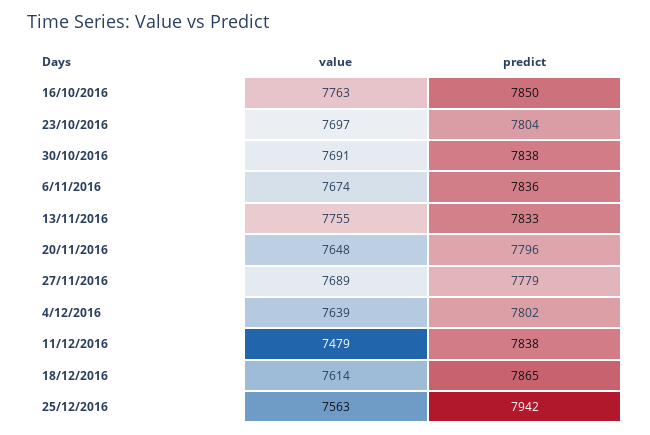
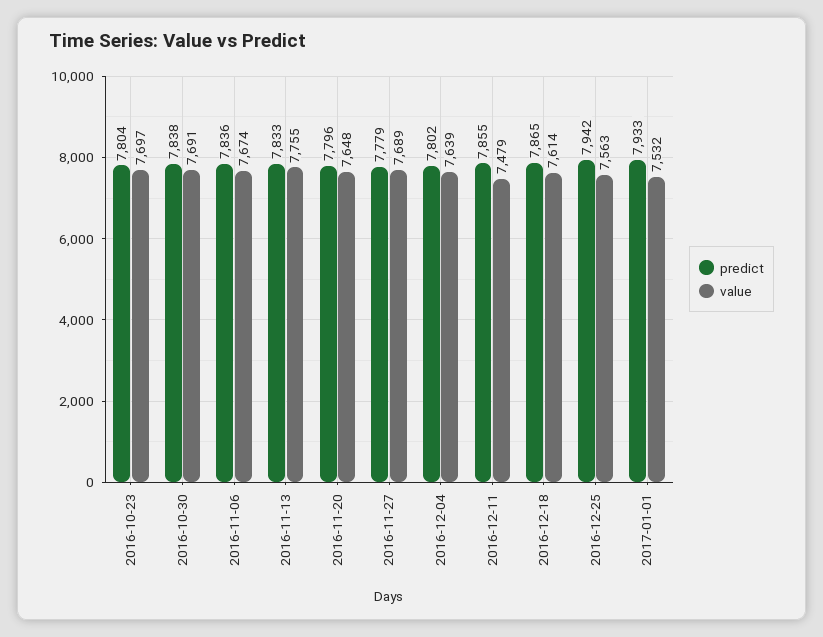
value, 16/10/2016: 7763 -> none
predict, 16/10/2016: 7850 -> none
predict, 11/12/2016: 7838 -> 7855
predict, 2017-01-01: none -> 7933
value, 2017-01-01: none -> 7532

